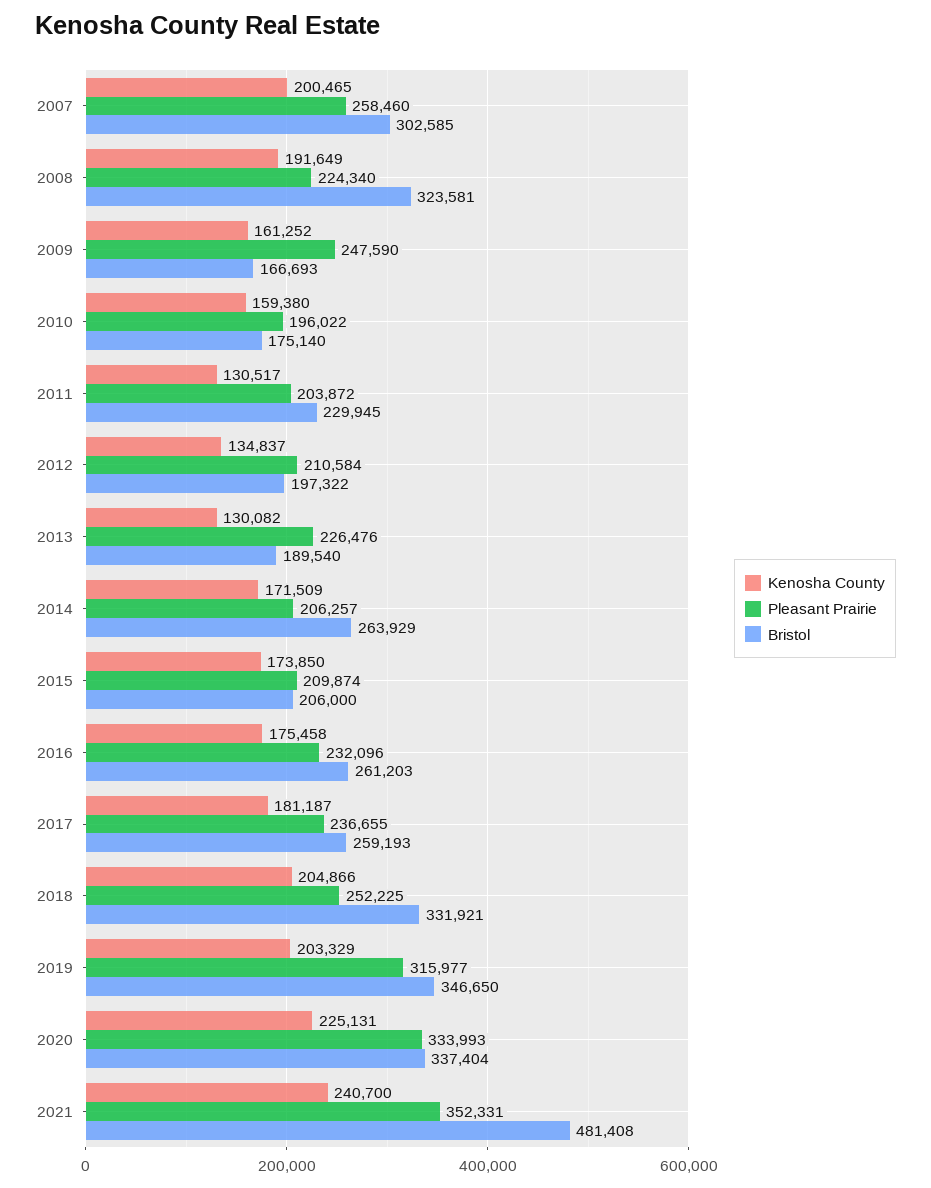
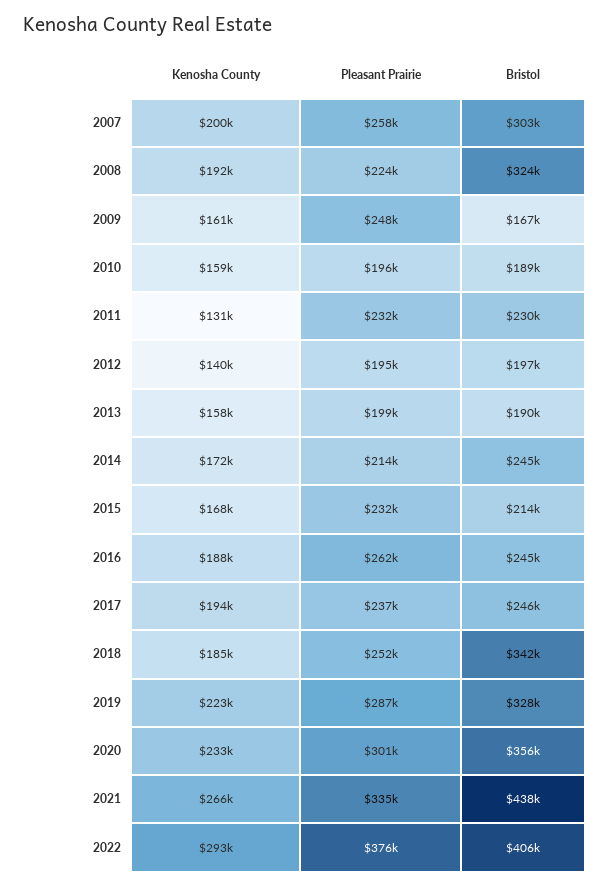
Bristol, 2010: 175140 -> 189000
Pleasant Prairie, 2011: 203872 -> 232000
Kenosha County, 2012: 134837 -> 140000
Pleasant Prairie, 2012: 210584 -> 195000
Kenosha County, 2013: 130082 -> 158000
Pleasant Prairie, 2013: 226476 -> 199000
Pleasant Prairie, 2014: 206257 -> 214000
Bristol, 2014: 263929 -> 245000
Kenosha County, 2015: 173850 -> 168000
Pleasant Prairie, 2015: 209874 -> 232000
Bristol, 2015: 206000 -> 214000
Kenosha County, 2016: 175458 -> 188000
Pleasant Prairie, 2016: 232096 -> 262000
Bristol, 2016: 261203 -> 245000
Kenosha County, 2017: 181187 -> 194000
Bristol, 2017: 259193 -> 246000
Kenosha County, 2018: 204866 -> 185000
Bristol, 2018: 331921 -> 342000
Kenosha County, 2019: 203329 -> 223000
Pleasant Prairie, 2019: 315977 -> 287000
Bristol, 2019: 346650 -> 328000
Kenosha County, 2020: 225131 -> 233000
Pleasant Prairie, 2020: 333993 -> 301000
Bristol, 2020: 337404 -> 356000
Kenosha County, 2021: 240700 -> 266000
Pleasant Prairie, 2021: 352331 -> 335000
Bristol, 2021: 481408 -> 438000
Kenosha County, 2022: none -> 293000
Pleasant Prairie, 2022: none -> 376000
Bristol, 2022: none -> 406000

